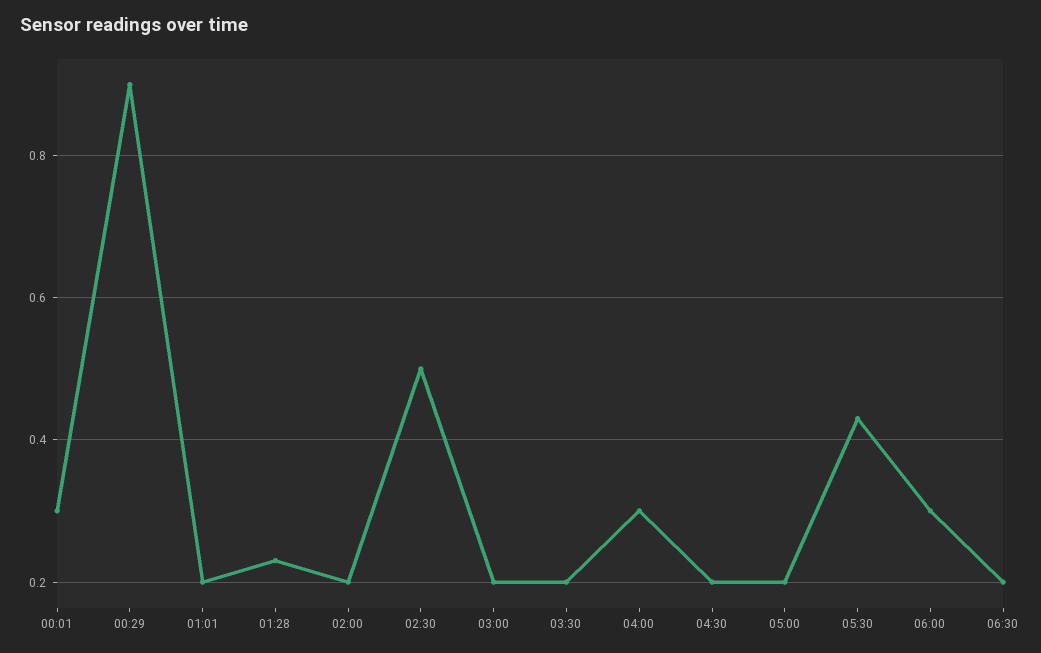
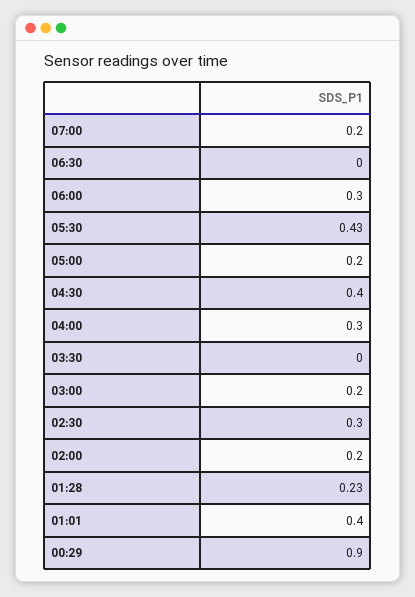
00:01: 0.3 -> none
01:01: 0.2 -> 0.4
02:30: 0.5 -> 0.3
03:30: 0.2 -> 0
04:30: 0.2 -> 0.4
06:30: 0.2 -> 0
07:00: none -> 0.2

